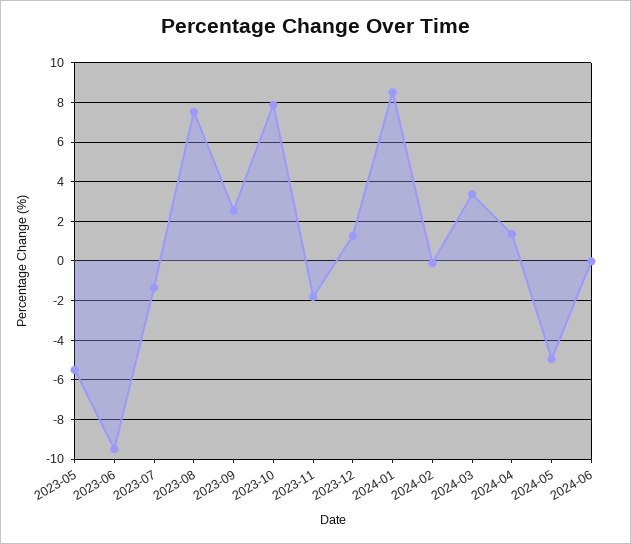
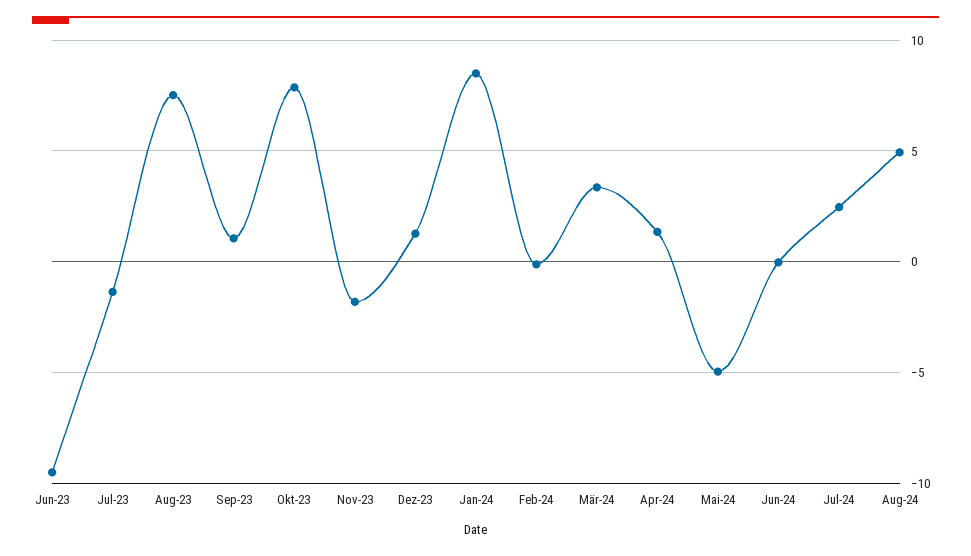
2023-05: -5.5 -> none
2023-09: 2.5 -> 1
Jul-24: none -> 2.5
Aug-24: none -> 5

